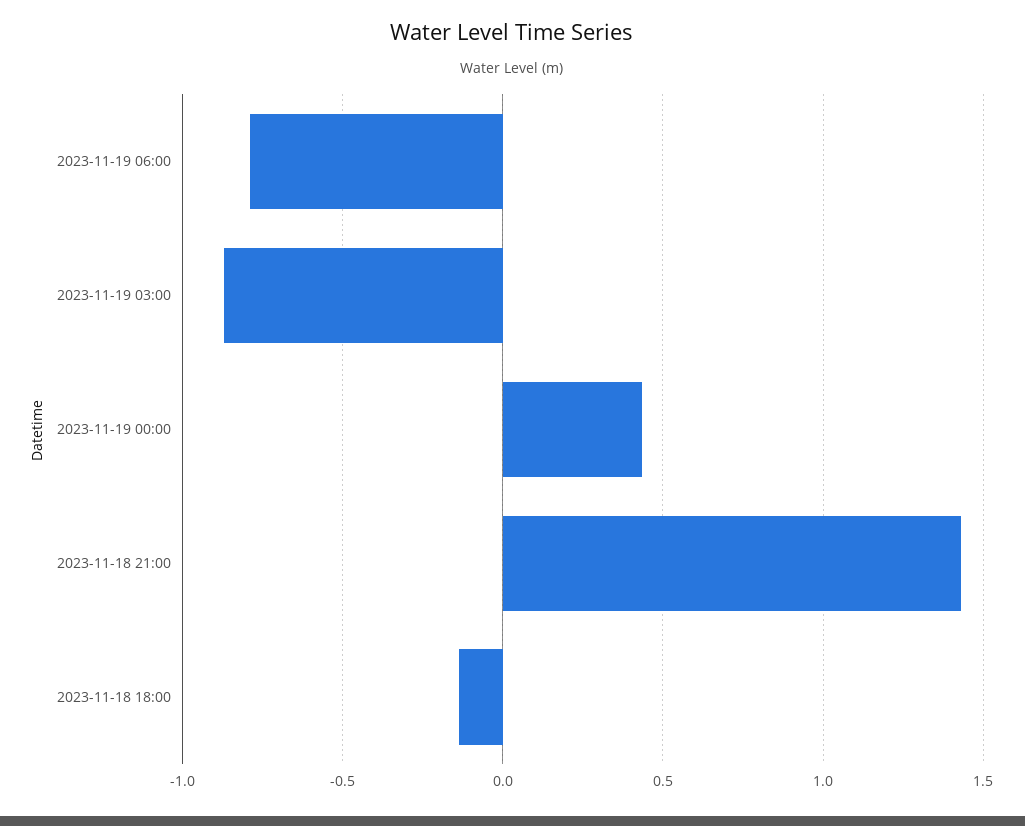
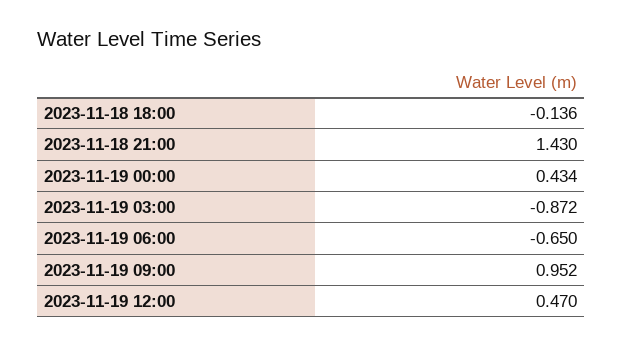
2023-11-19 06:00: -0.8 -> -0.65
2023-11-19 09:00: none -> 0.952
2023-11-19 12:00: none -> 0.47

